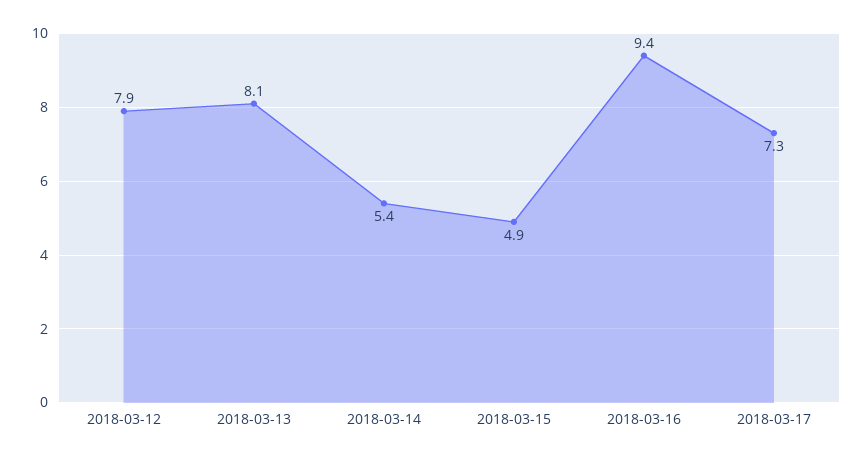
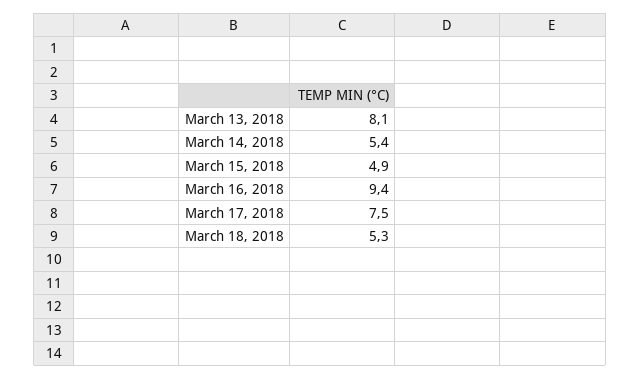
2018-03-12: 7.9 -> none
2018-03-17: 7.3 -> 7.5
March 18, 2018: none -> 5.3

